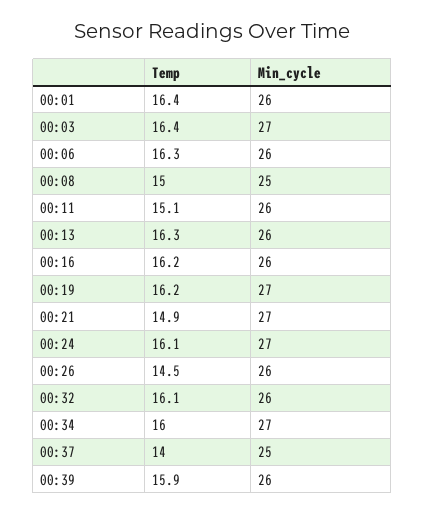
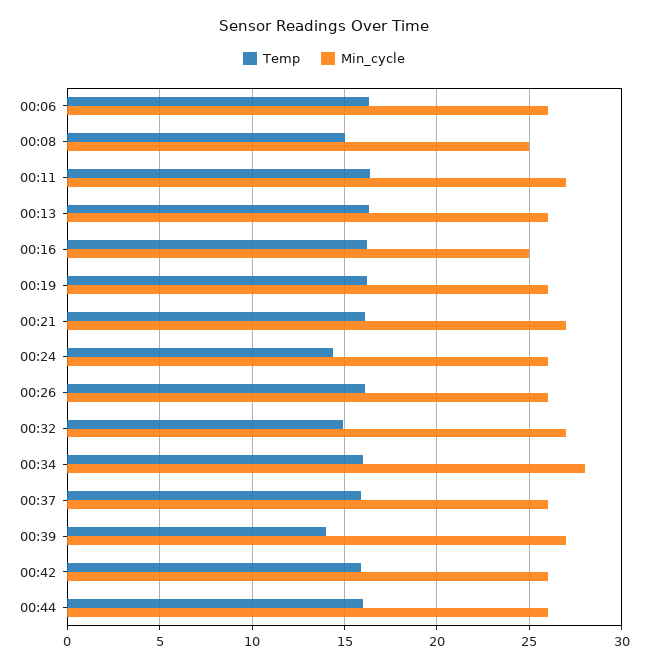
Temp, 00:01: 16.4 -> none
Min_cycle, 00:01: 26 -> none
Temp, 00:03: 16.4 -> none
Min_cycle, 00:03: 27 -> none
Temp, 00:11: 15.1 -> 16.5
Min_cycle, 00:11: 26 -> 27
Min_cycle, 00:16: 26 -> 25
Min_cycle, 00:19: 27 -> 26
Temp, 00:21: 14.9 -> 16
Temp, 00:24: 16.1 -> 14.5
Min_cycle, 00:24: 27 -> 26
Temp, 00:26: 14.5 -> 16
Temp, 00:32: 16.1 -> 15
Min_cycle, 00:32: 26 -> 27
Min_cycle, 00:34: 27 -> 28
Temp, 00:37: 14 -> 16
Min_cycle, 00:37: 25 -> 26
Temp, 00:39: 15.9 -> 14
Min_cycle, 00:39: 26 -> 27
Temp, 00:42: none -> 16
Min_cycle, 00:42: none -> 26
Temp, 00:44: none -> 16
Min_cycle, 00:44: none -> 26

